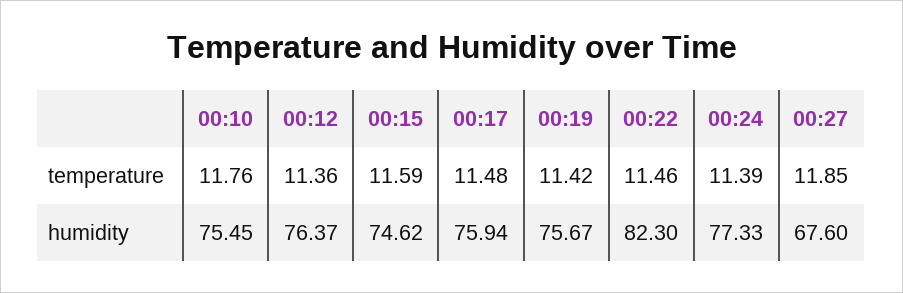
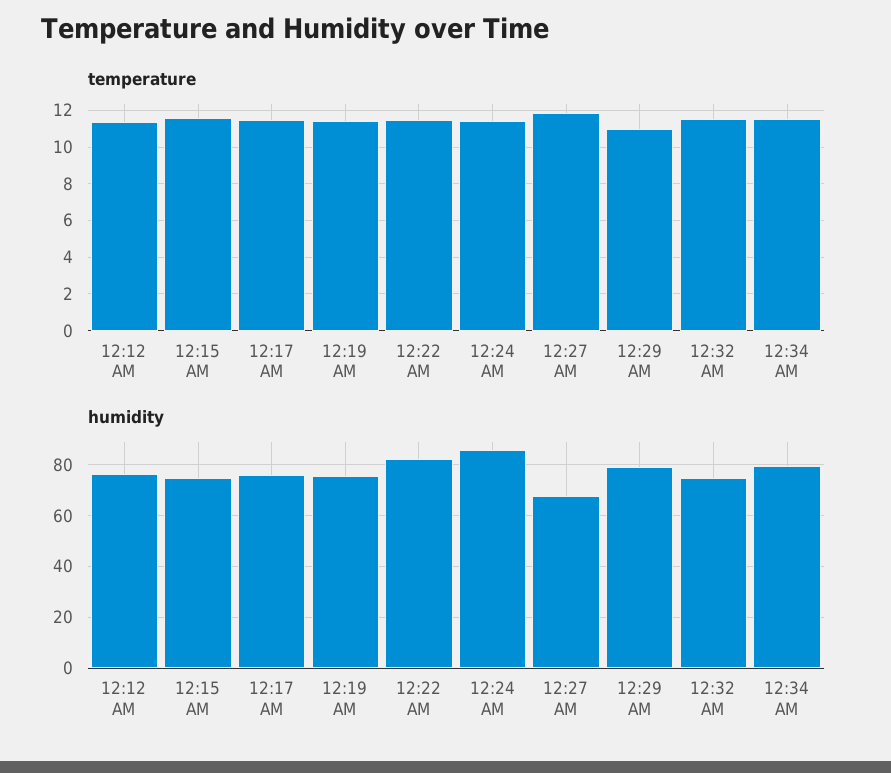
temperature, 00:10: 11.76 -> none
humidity, 00:10: 75.45 -> none
humidity, 00:24: 77.33 -> 85
temperature, 12:29 AM: none -> 11
temperature, 12:32 AM: none -> 11.5
temperature, 12:34 AM: none -> 11.5
humidity, 12:29 AM: none -> 80
humidity, 12:32 AM: none -> 75
humidity, 12:34 AM: none -> 80

